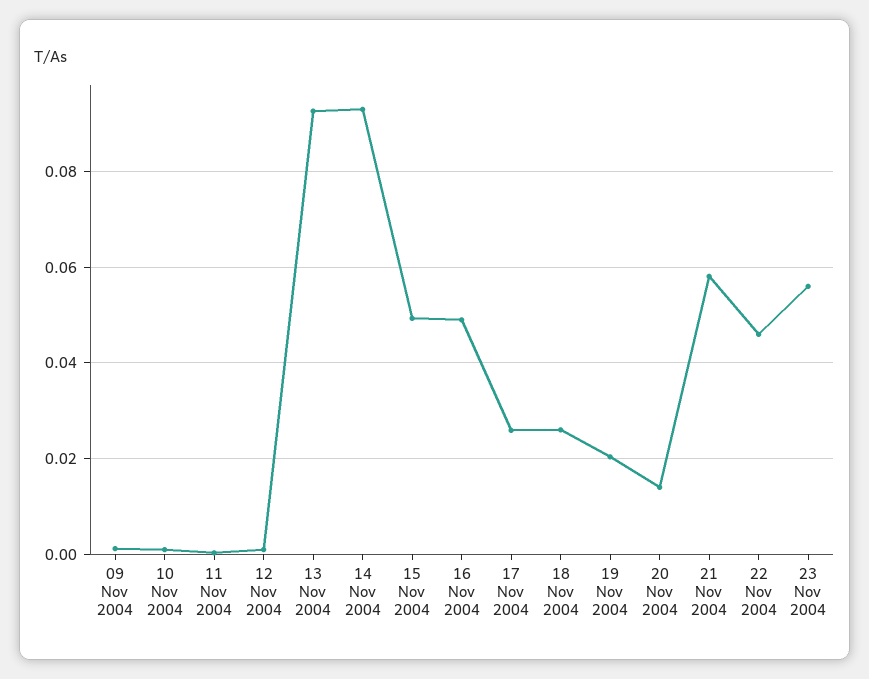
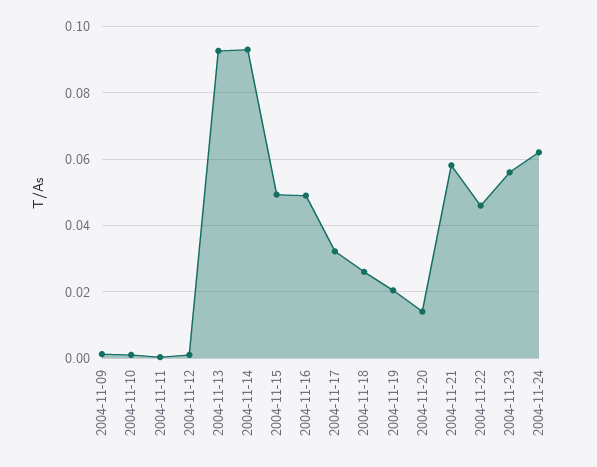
17 Nov 2004: 0.026 -> 0.032
2004-11-24: none -> 0.062

